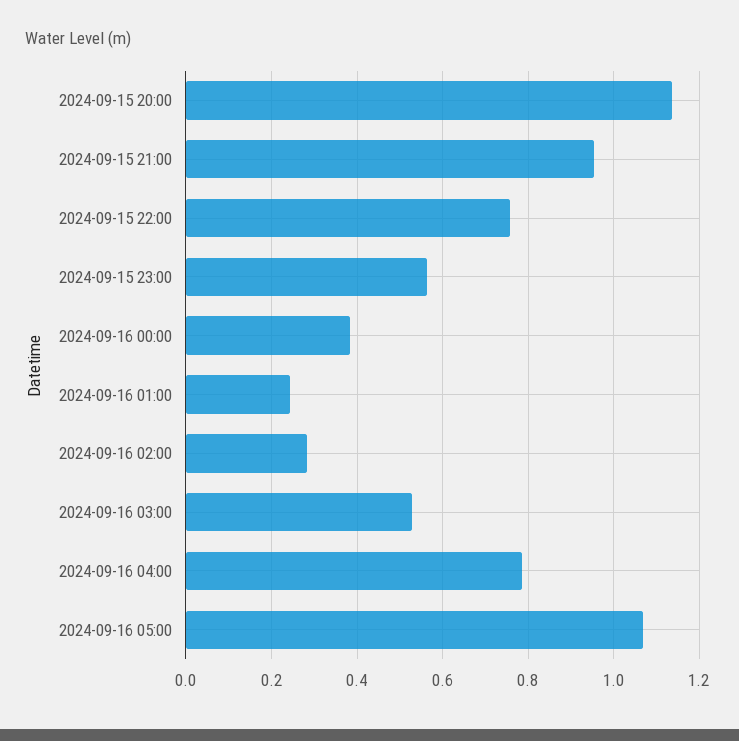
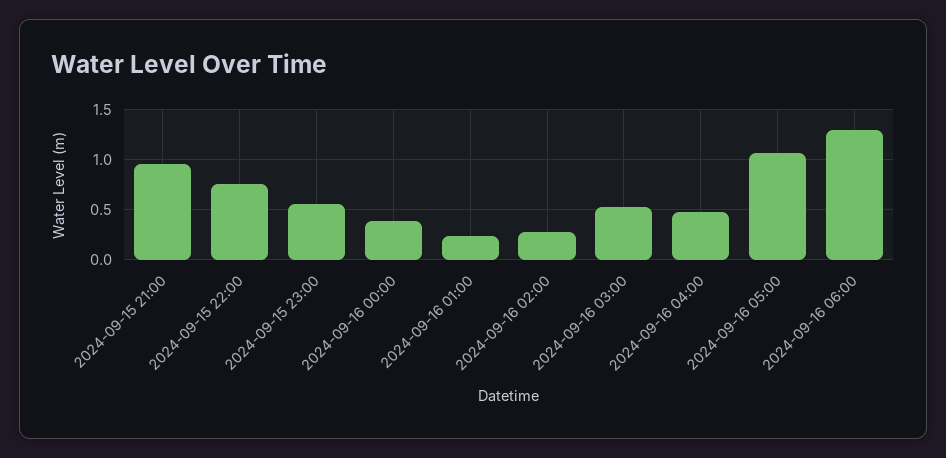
2024-09-15 20:00: 1.14 -> none
2024-09-16 04:00: 0.78 -> 0.5
2024-09-16 06:00: none -> 1.3

